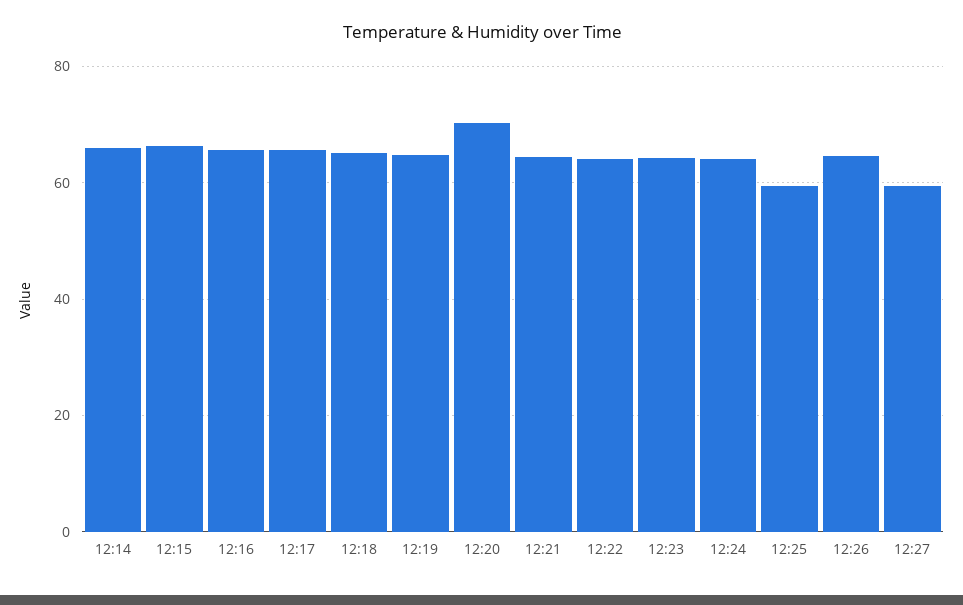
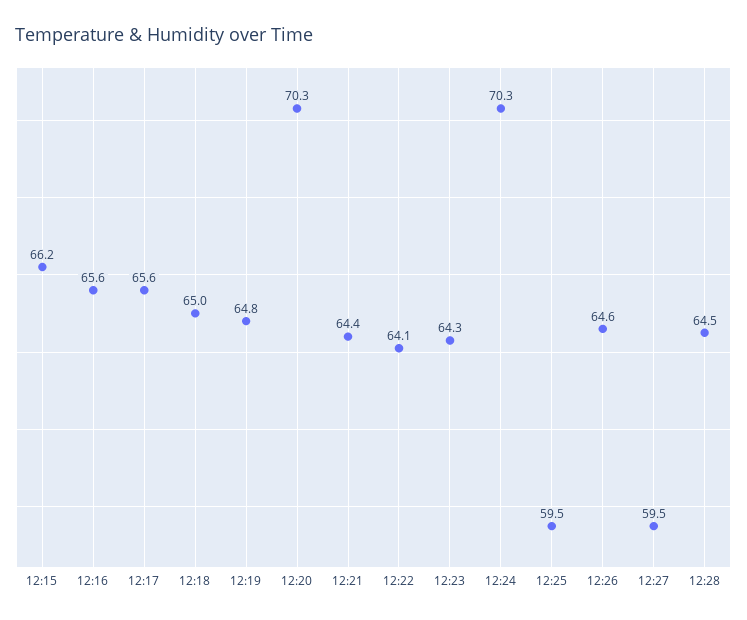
12:14: 66 -> none
12:24: 64 -> 70.3
12:28: none -> 64.5

